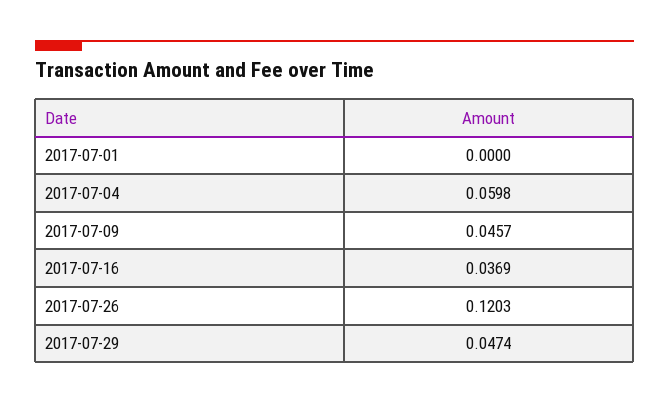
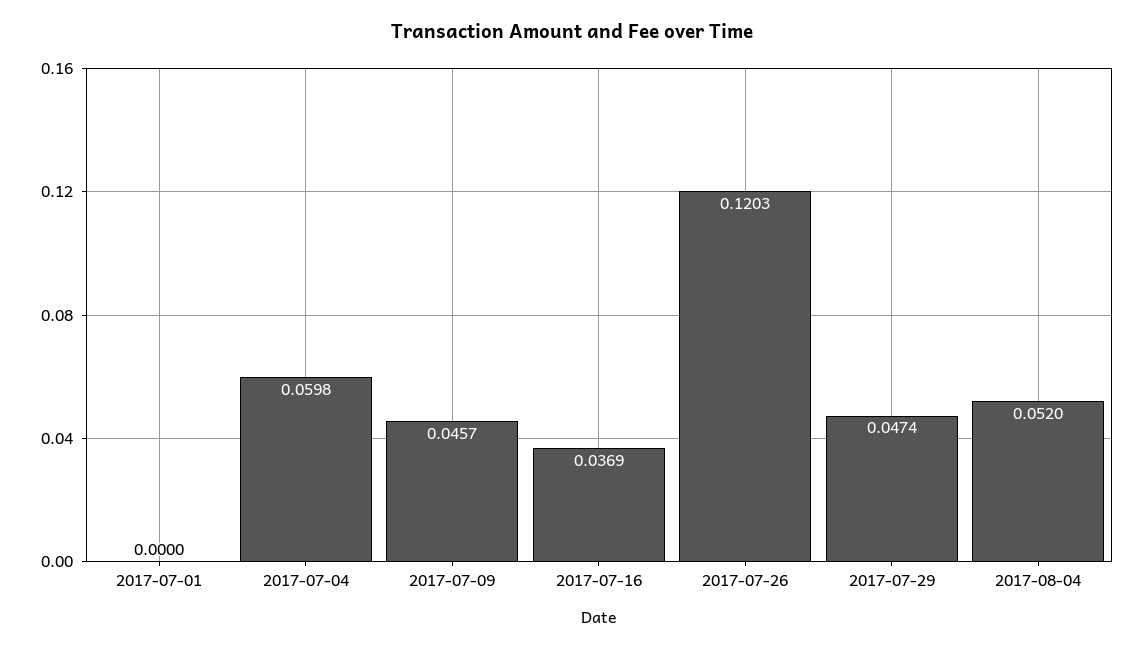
2017-08-04: none -> 0.052

